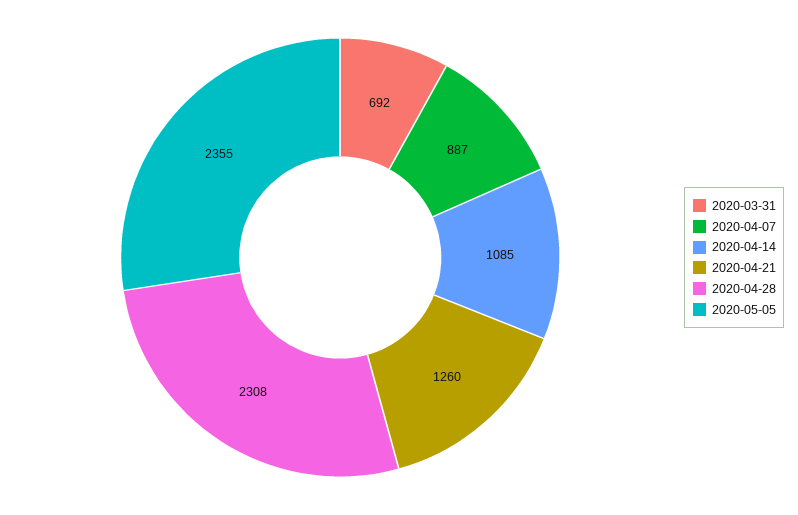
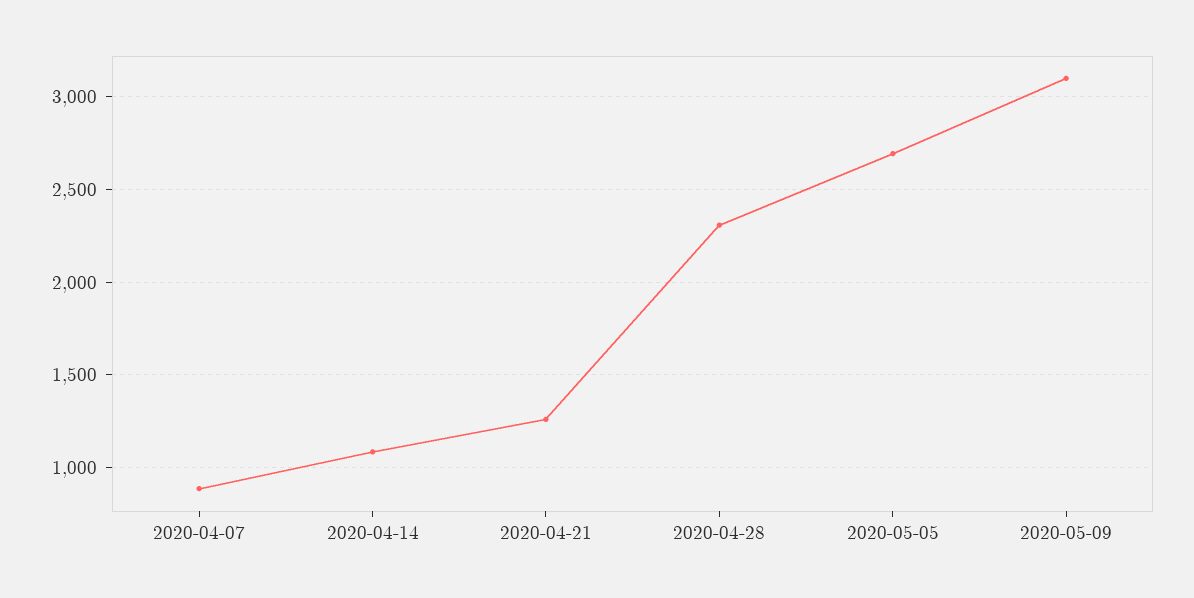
2020-03-31: 692 -> none
2020-05-05: 2355 -> 2700
2020-05-09: none -> 3100

